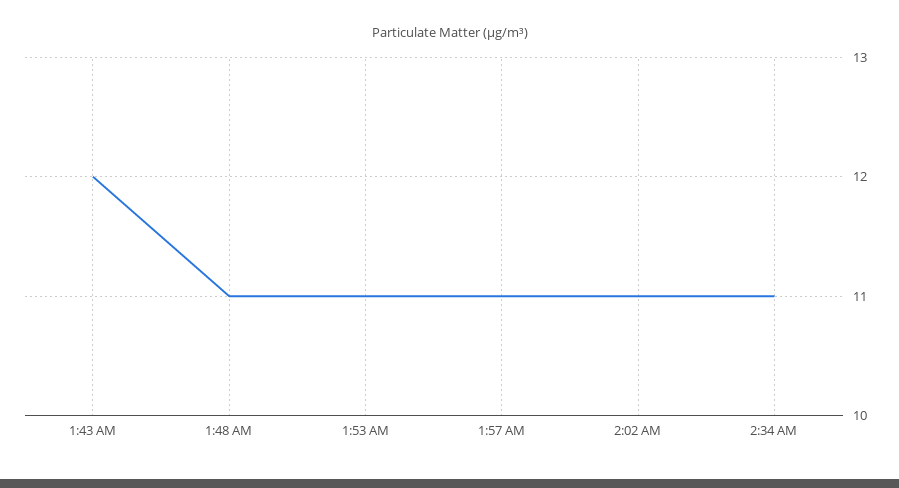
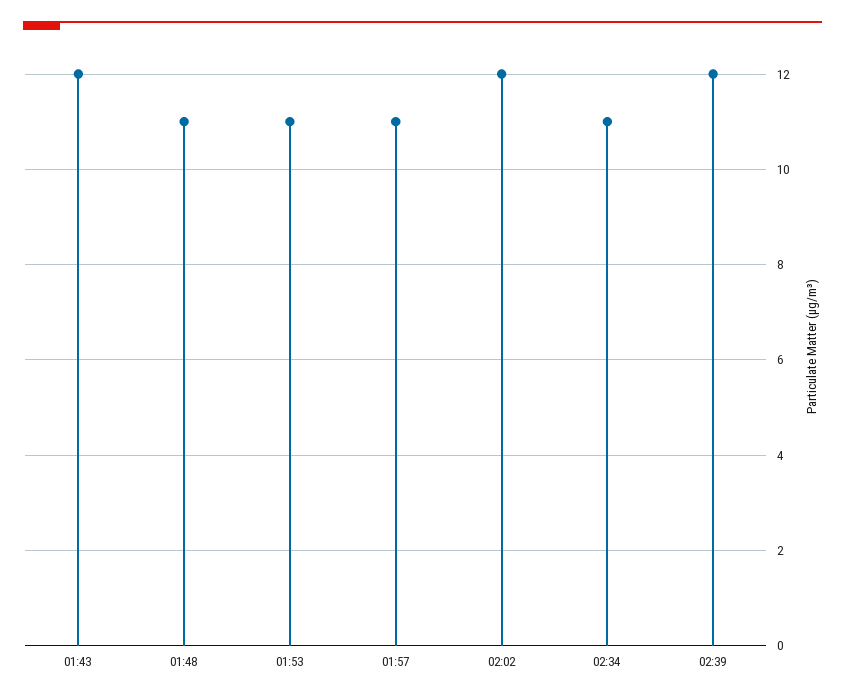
2:02 AM: 11 -> 12
02:39: none -> 12

